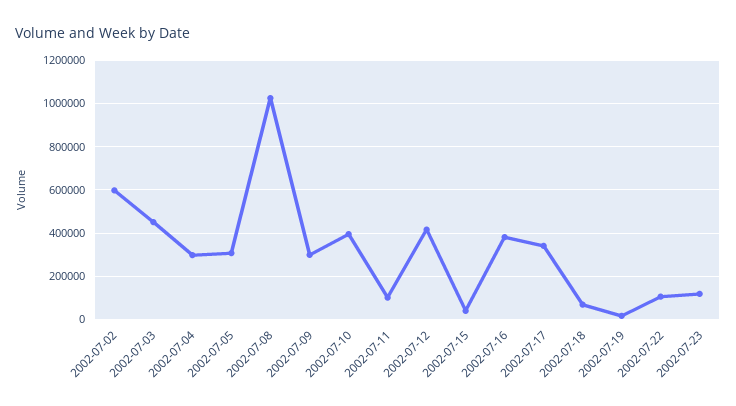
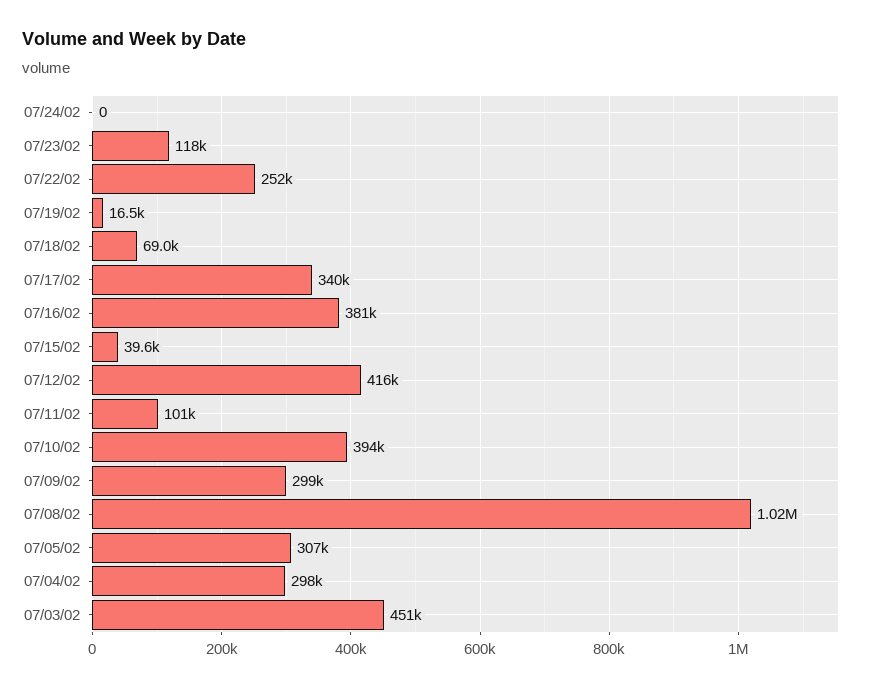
2002-07-02: 600000 -> none
2002-07-22: 100000 -> 252000
07/24/02: none -> 0

